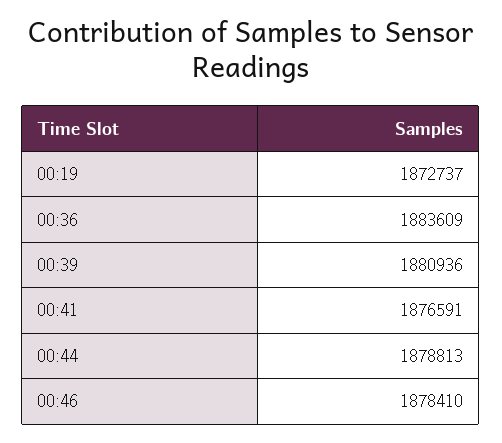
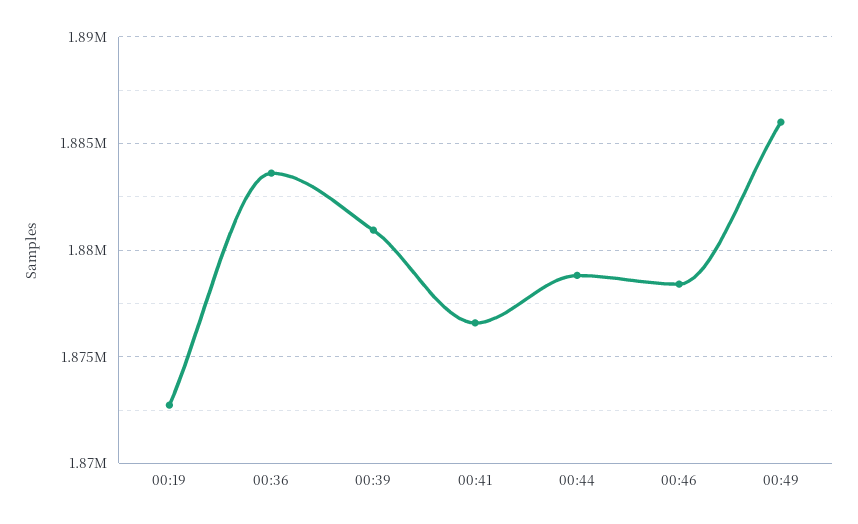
00:49: none -> 1886000

